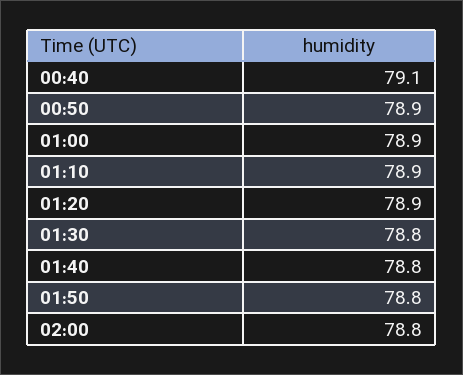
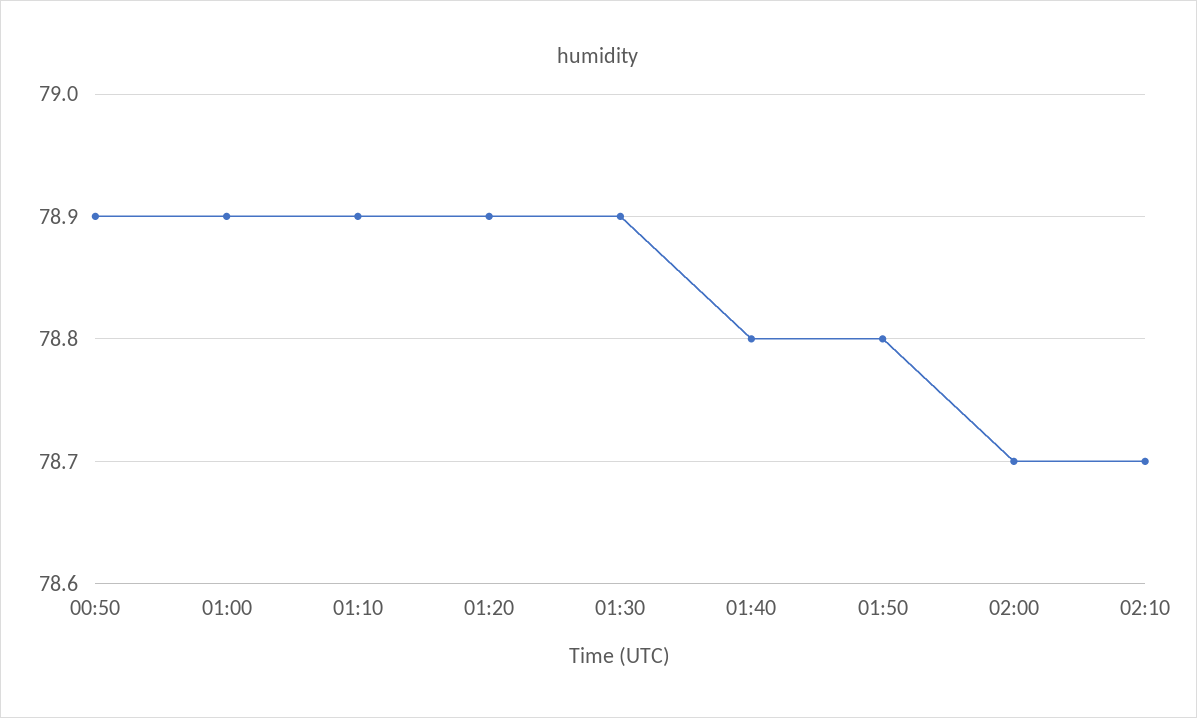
00:40: 79.1 -> none
01:30: 78.8 -> 78.9
02:00: 78.8 -> 78.7
02:10: none -> 78.7

